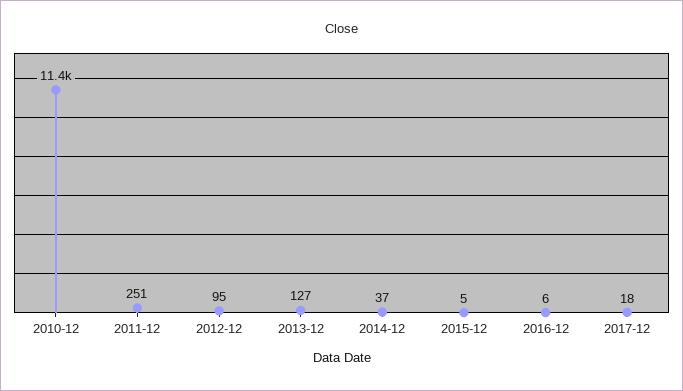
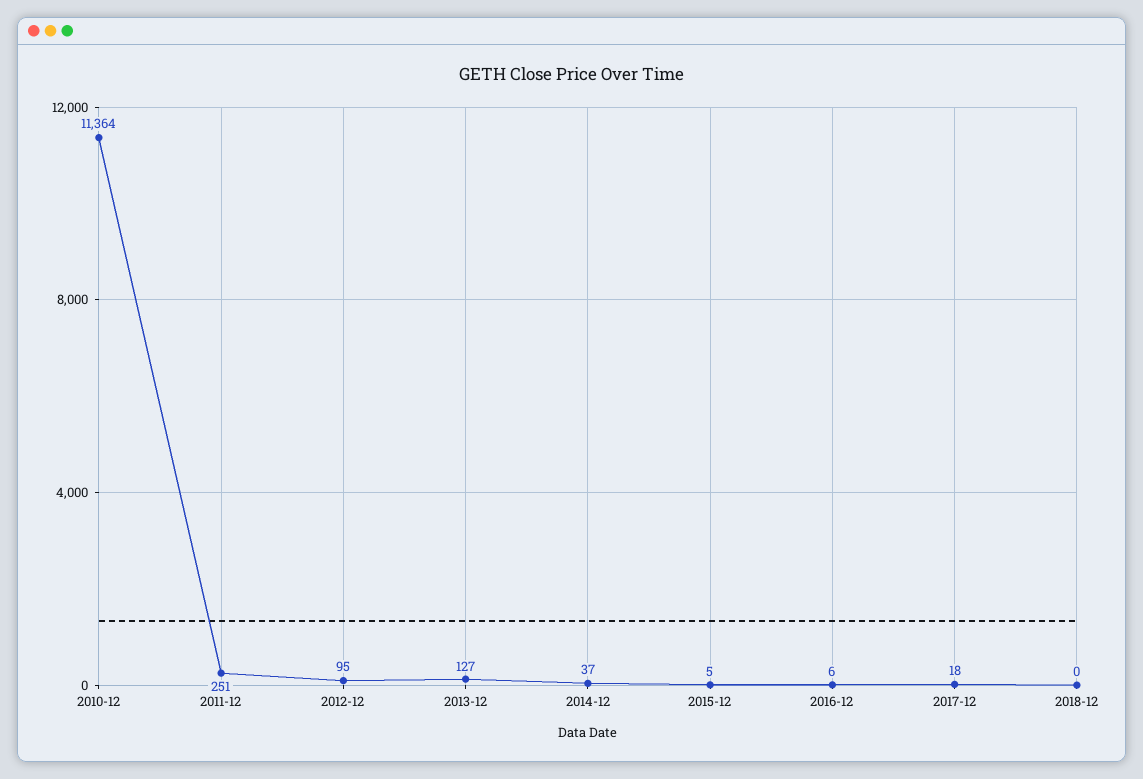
2018-12: none -> 0

